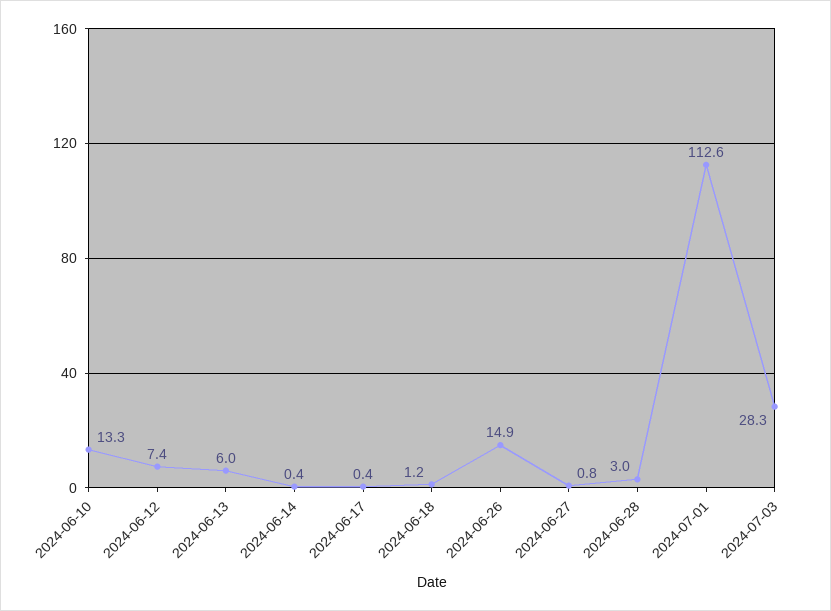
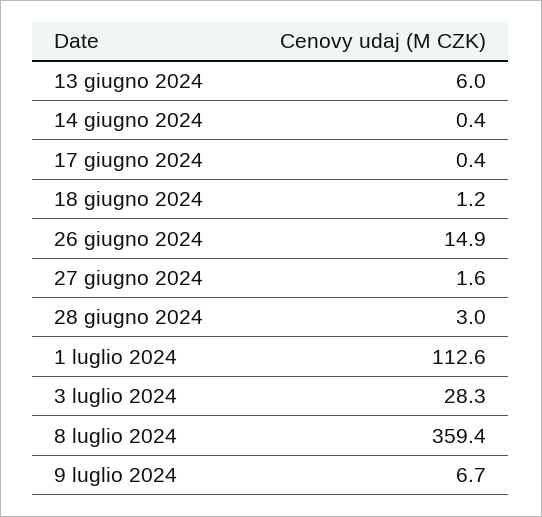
2024-06-10: 13.3 -> none
2024-06-12: 7.4 -> none
2024-06-27: 0.8 -> 1.6
8 luglio 2024: none -> 359.4
9 luglio 2024: none -> 6.7

